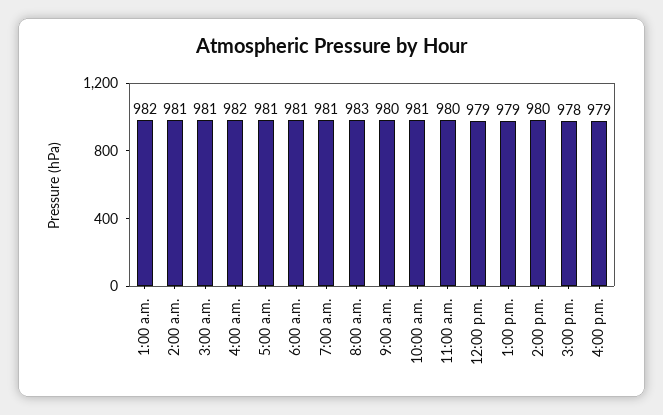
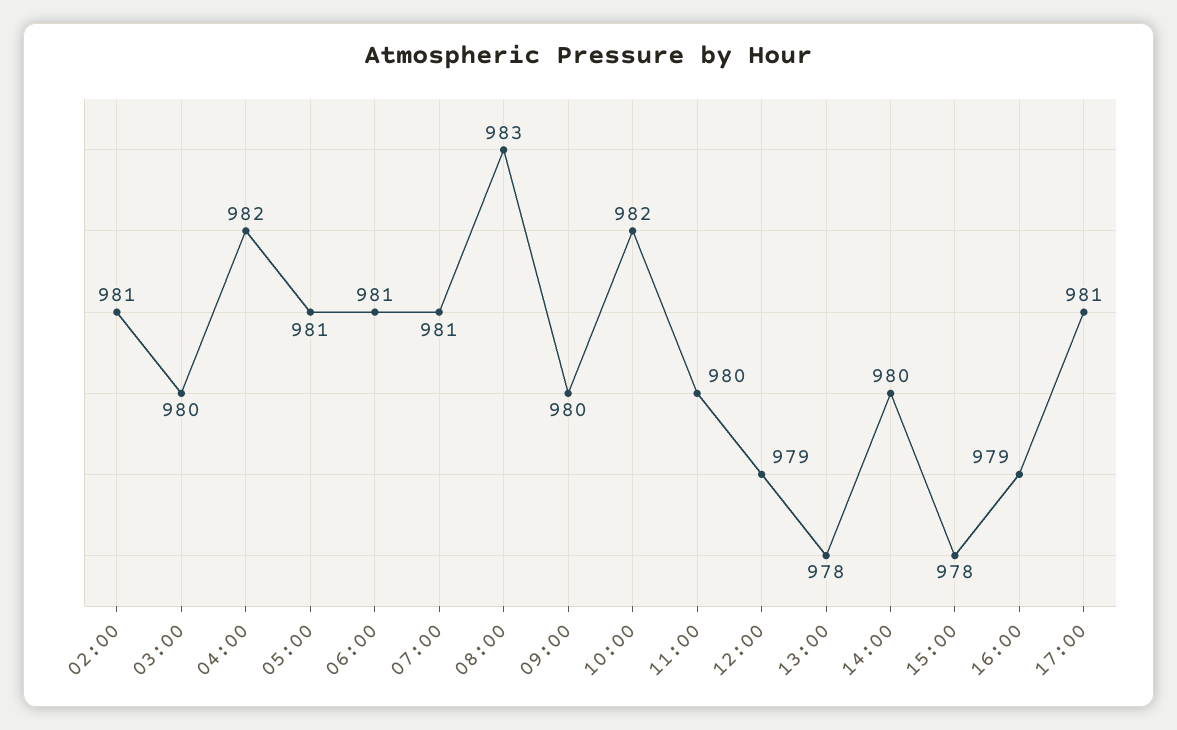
1:00 a.m.: 982 -> none
3:00 a.m.: 981 -> 980
10:00 a.m.: 981 -> 982
1:00 p.m.: 979 -> 978
17:00: none -> 981

